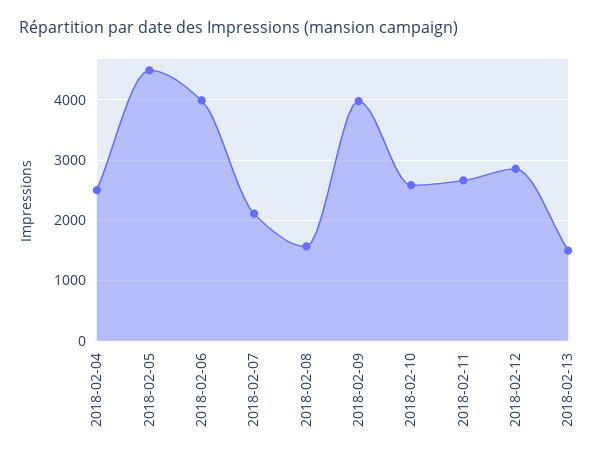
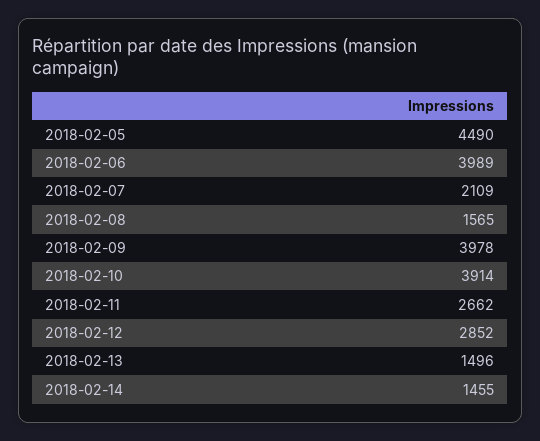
2018-02-04: 2500 -> none
2018-02-10: 2600 -> 3914
2018-02-14: none -> 1455

